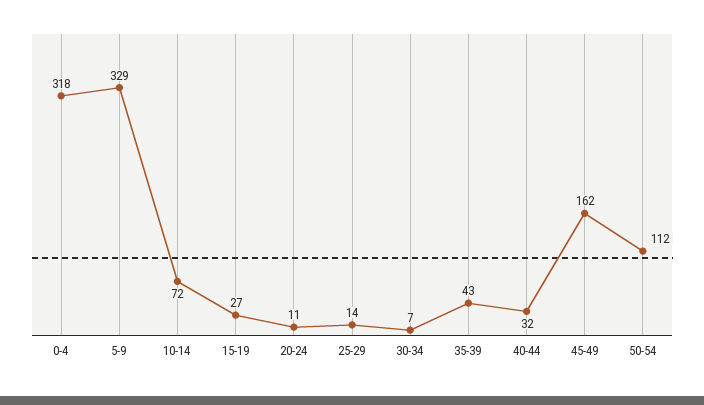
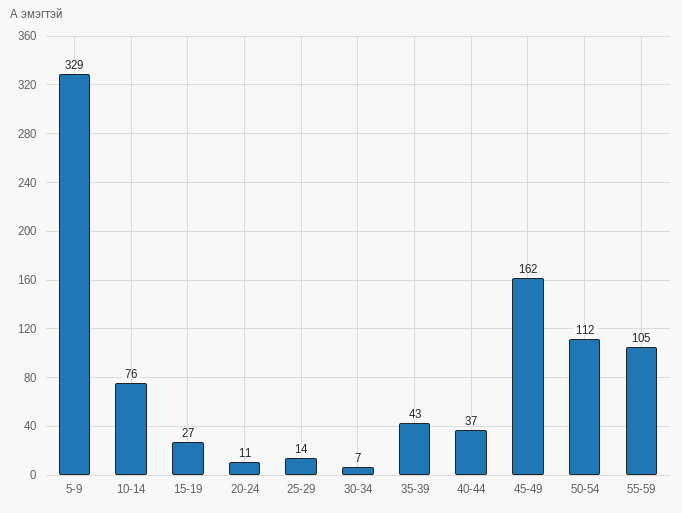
0-4: 318 -> none
10-14: 72 -> 76
40-44: 32 -> 37
55-59: none -> 105

